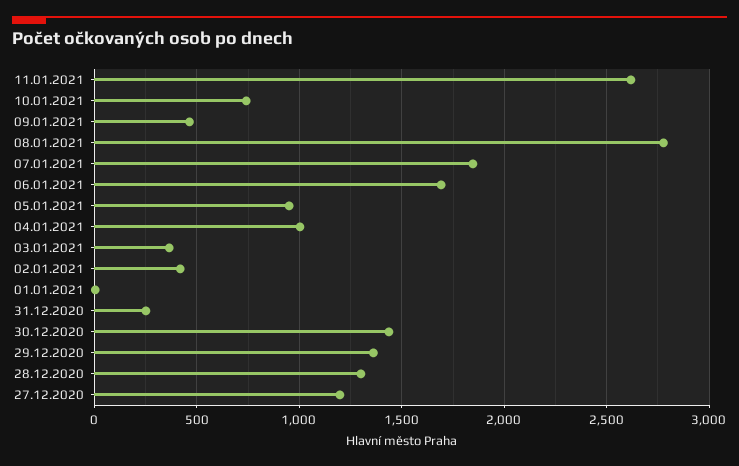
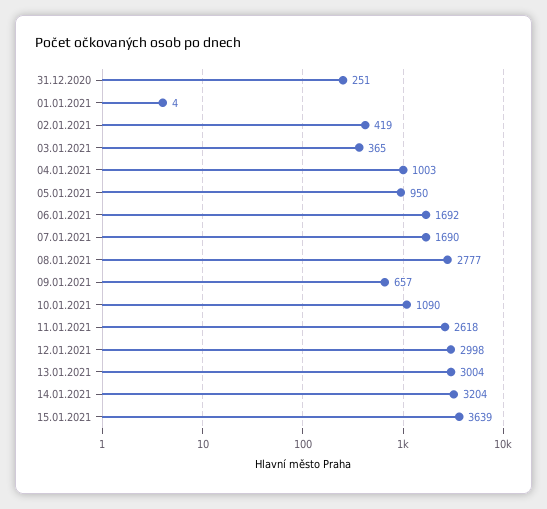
10.01.2021: 750 -> 1090
09.01.2021: 450 -> 657
07.01.2021: 1850 -> 1690
30.12.2020: 1450 -> none
29.12.2020: 1350 -> none
28.12.2020: 1300 -> none
27.12.2020: 1200 -> none
12.01.2021: none -> 2998
13.01.2021: none -> 3004
14.01.2021: none -> 3204
15.01.2021: none -> 3639

